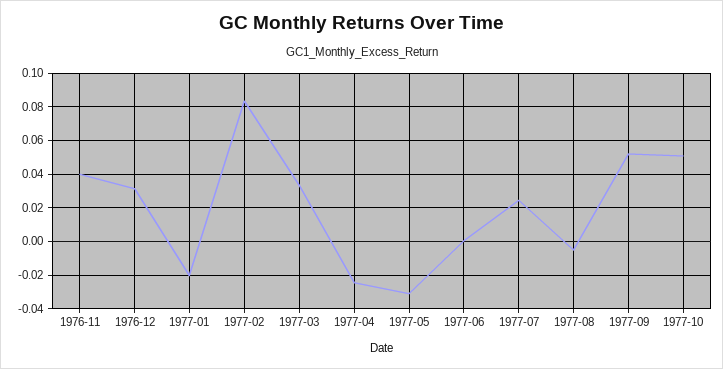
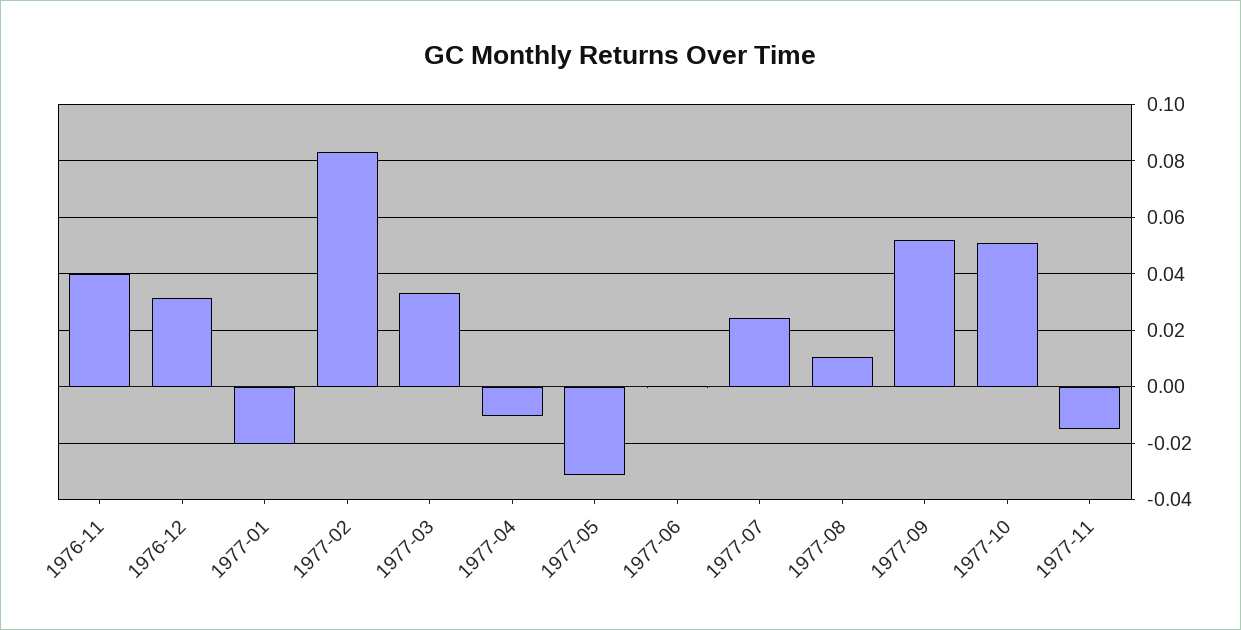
1977-04: -0.025 -> -0.01
1977-08: -0.005 -> 0.01
1977-11: none -> -0.015

